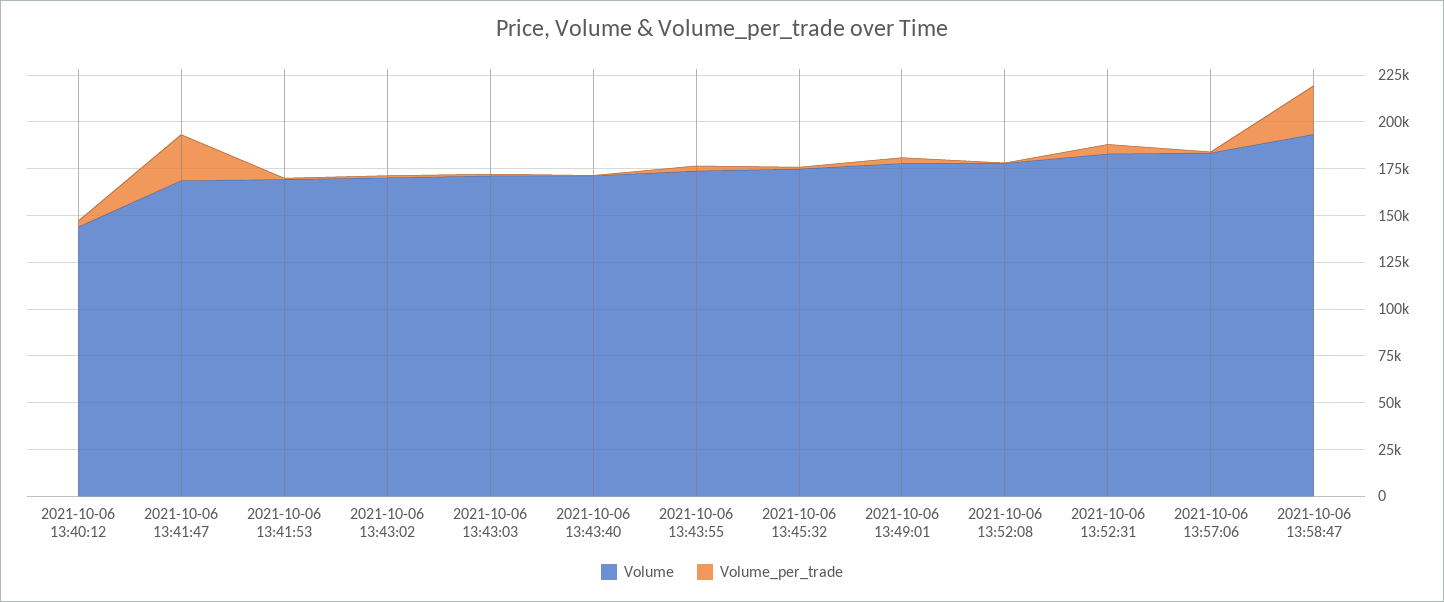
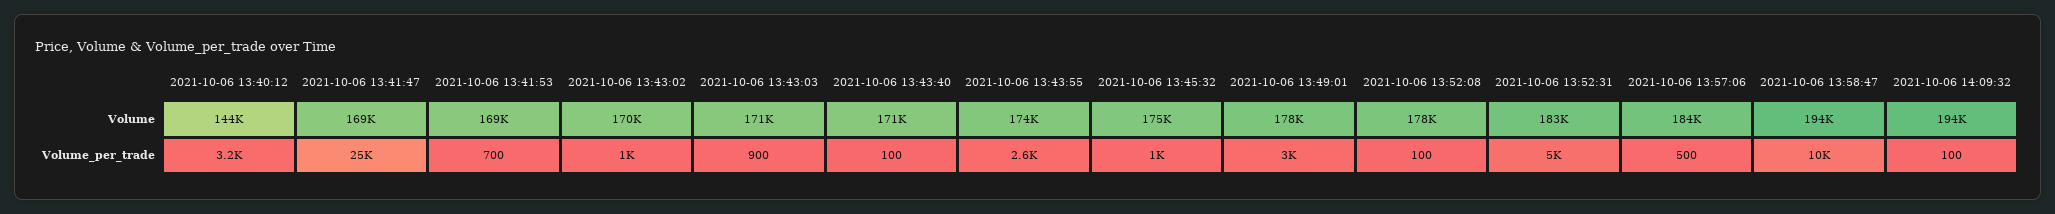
Volume_per_trade, 2021-10-06 13:58:47: 25000 -> 10000
Volume, 2021-10-06 14:09:32: none -> 194000
Volume_per_trade, 2021-10-06 14:09:32: none -> 100

